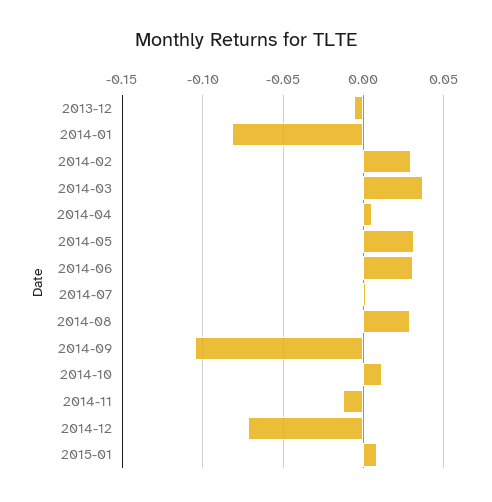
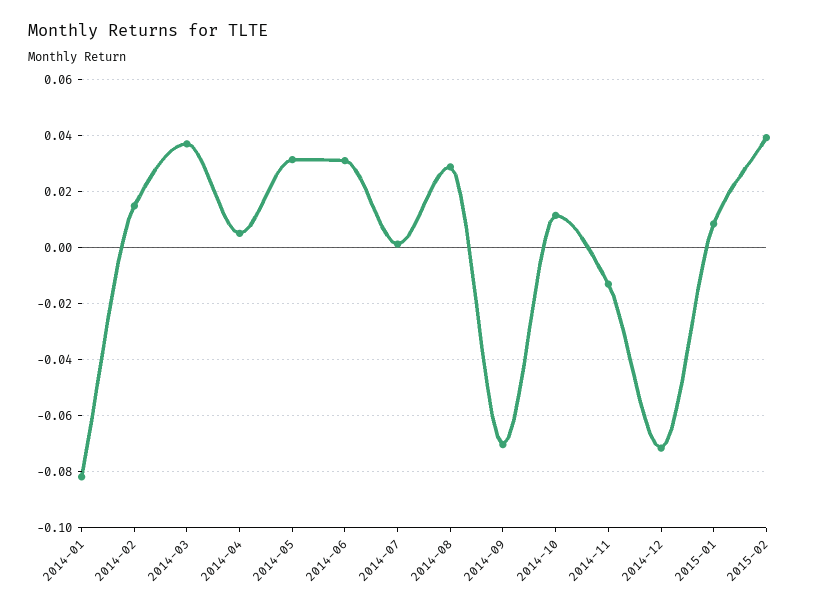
2013-12: -0.005 -> none
2014-02: 0.03 -> 0.015
2014-09: -0.105 -> -0.07
2015-02: none -> 0.04

